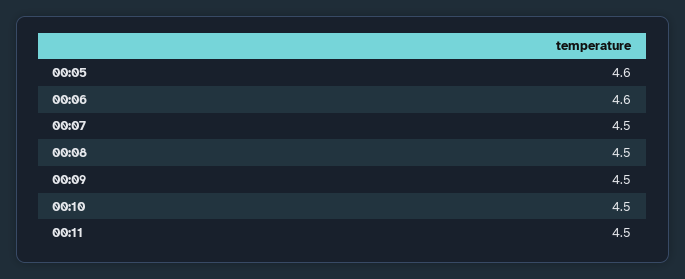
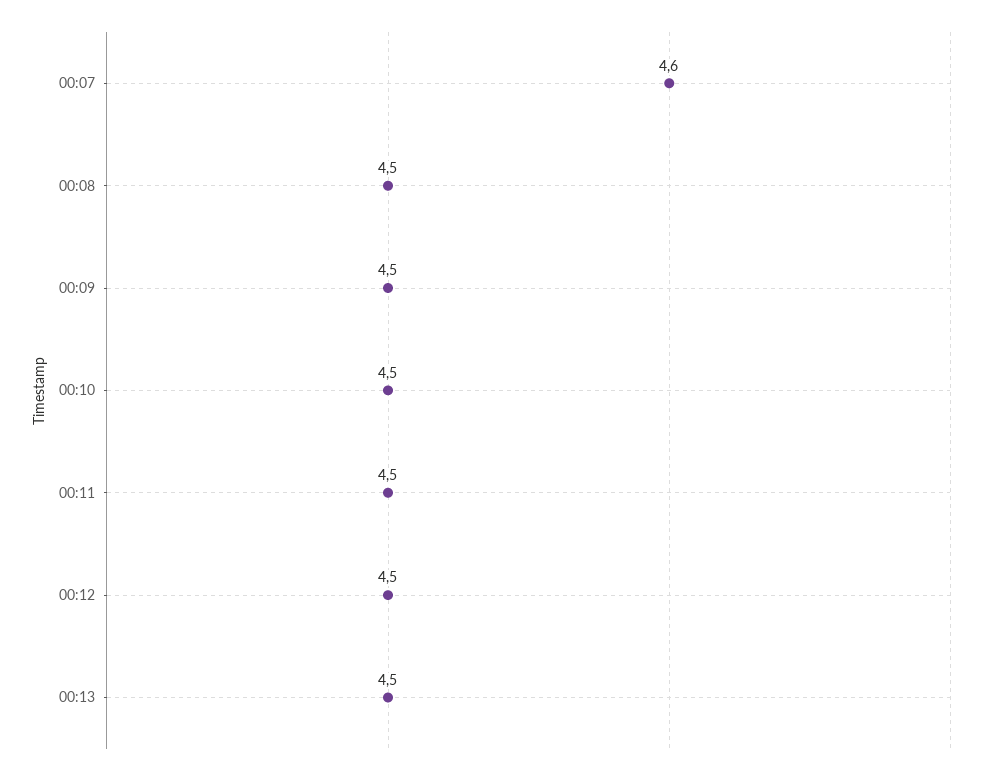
00:05: 4.6 -> none
00:06: 4.6 -> none
00:07: 4.5 -> 4.6
00:12: none -> 4.5
00:13: none -> 4.5

